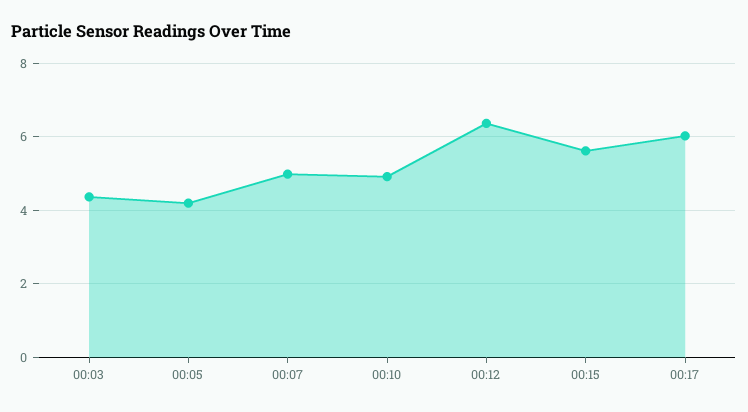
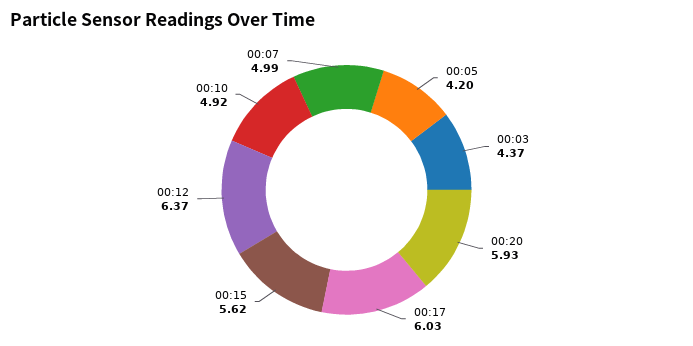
00:20: none -> 5.93

